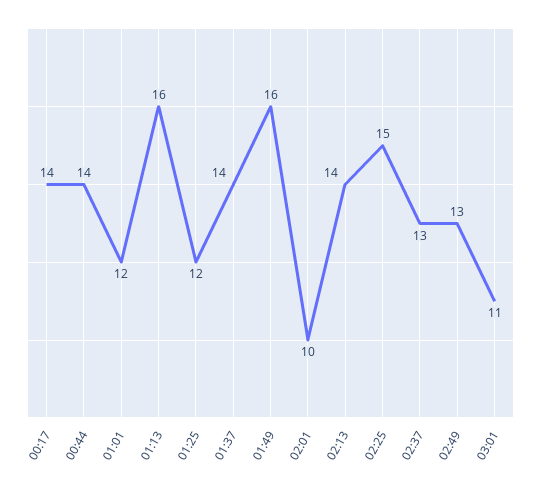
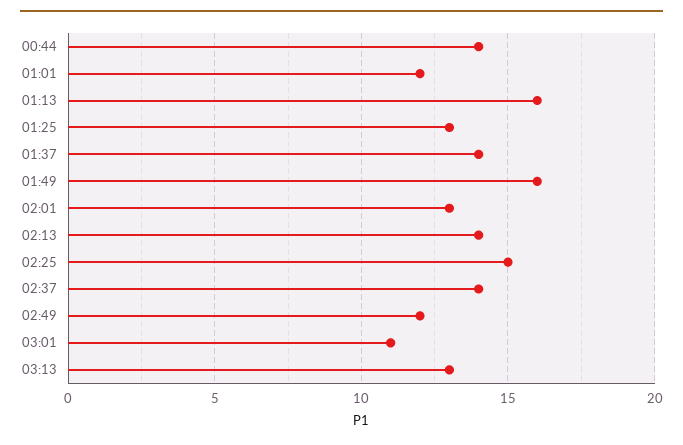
00:17: 14 -> none
01:25: 12 -> 13
02:01: 10 -> 13
02:37: 13 -> 14
02:49: 13 -> 12
03:13: none -> 13

